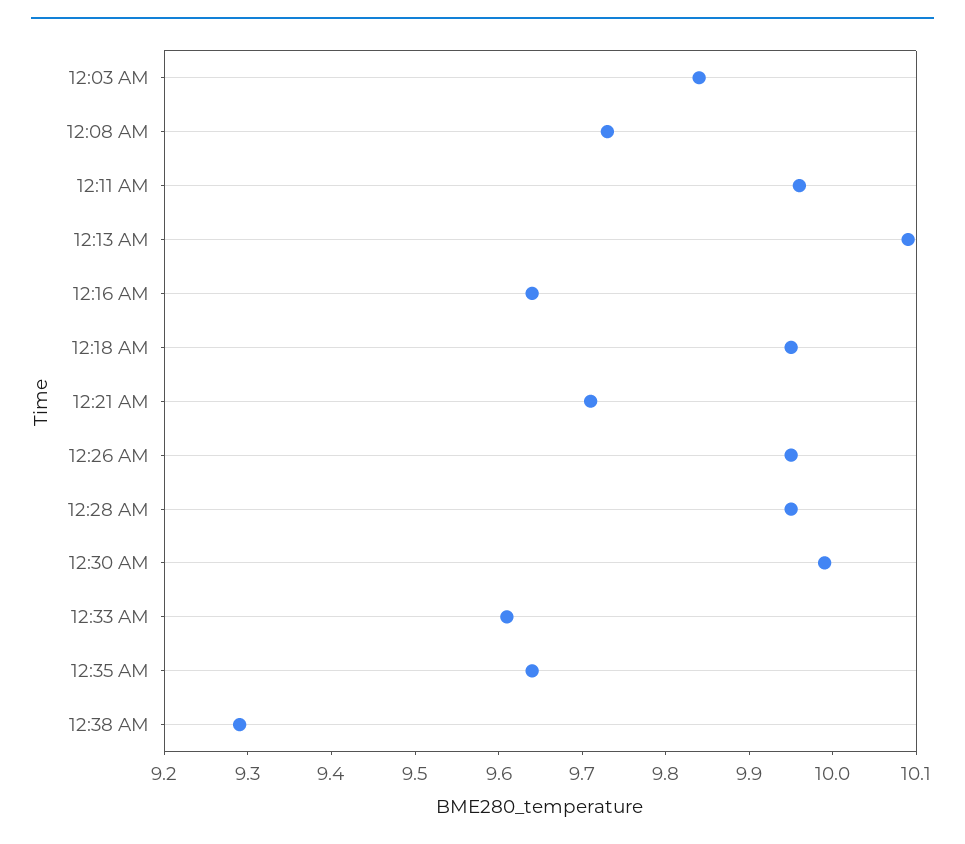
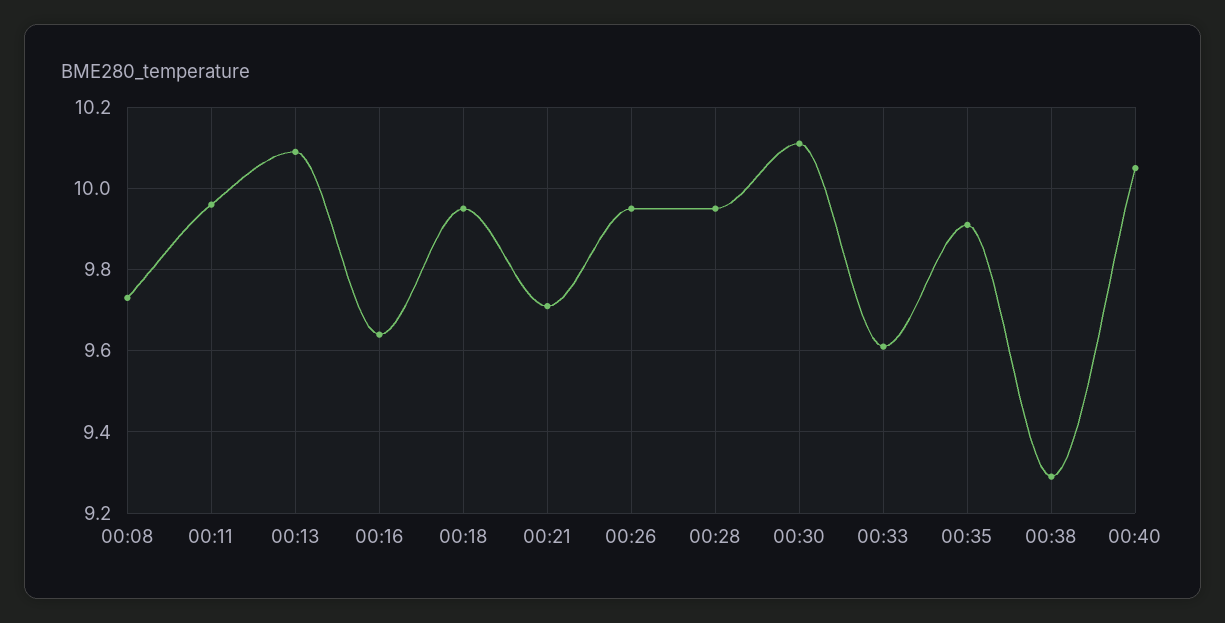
12:03 AM: 9.84 -> none
12:30 AM: 9.99 -> 10.1
12:35 AM: 9.64 -> 9.9
00:40: none -> 10.05

